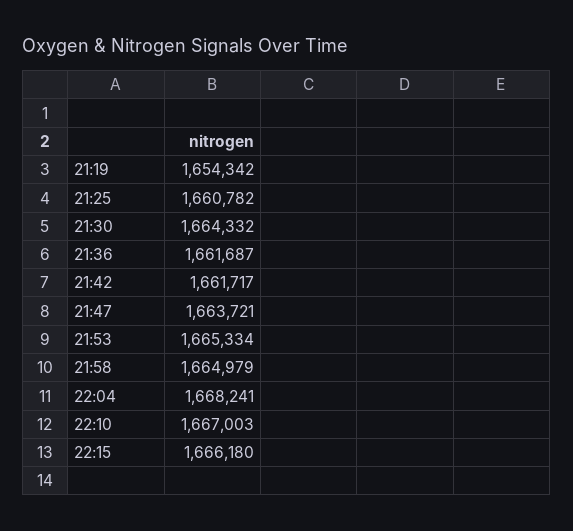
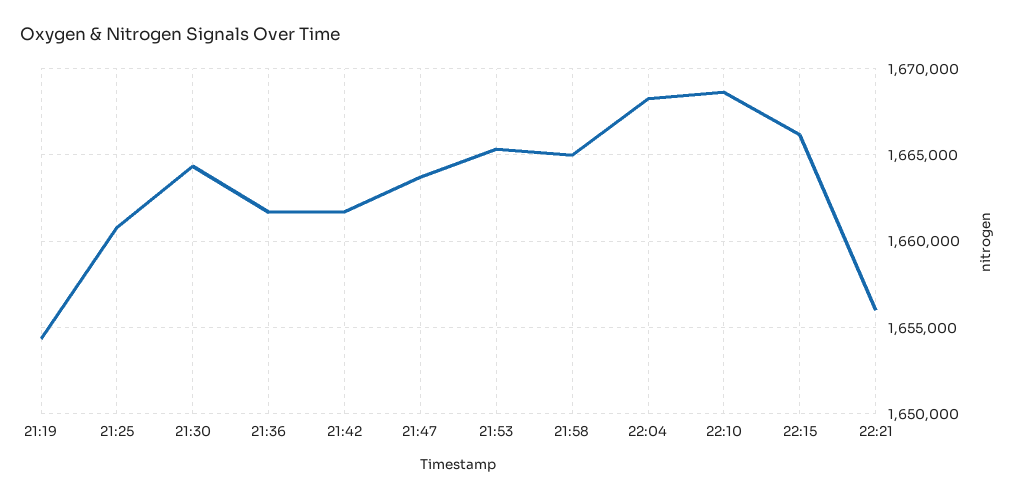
22:10: 1667003 -> 1668500
22:21: none -> 1656000

